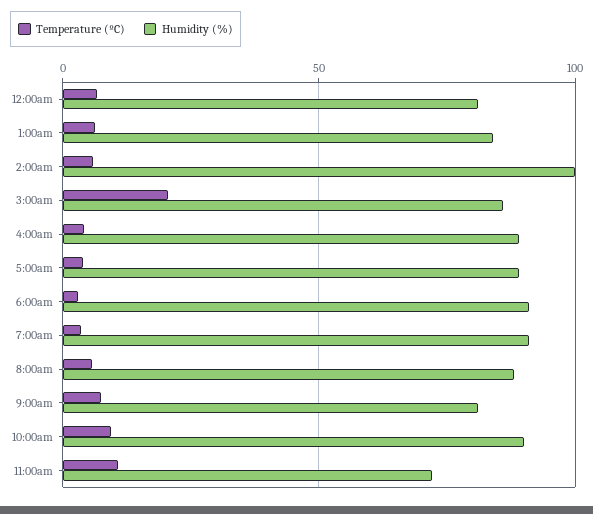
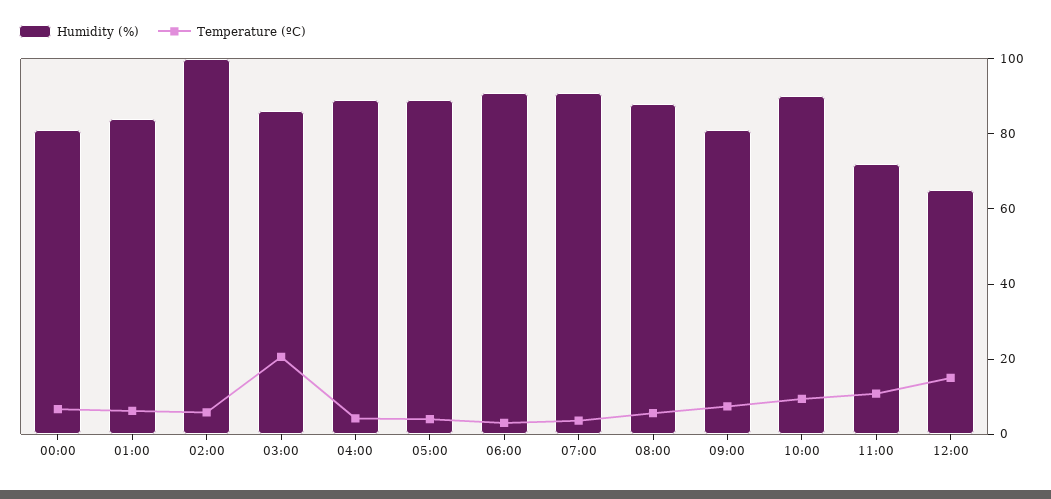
Humidity (%), 12:00: none -> 65
Temperature (ºC), 12:00: none -> 15

